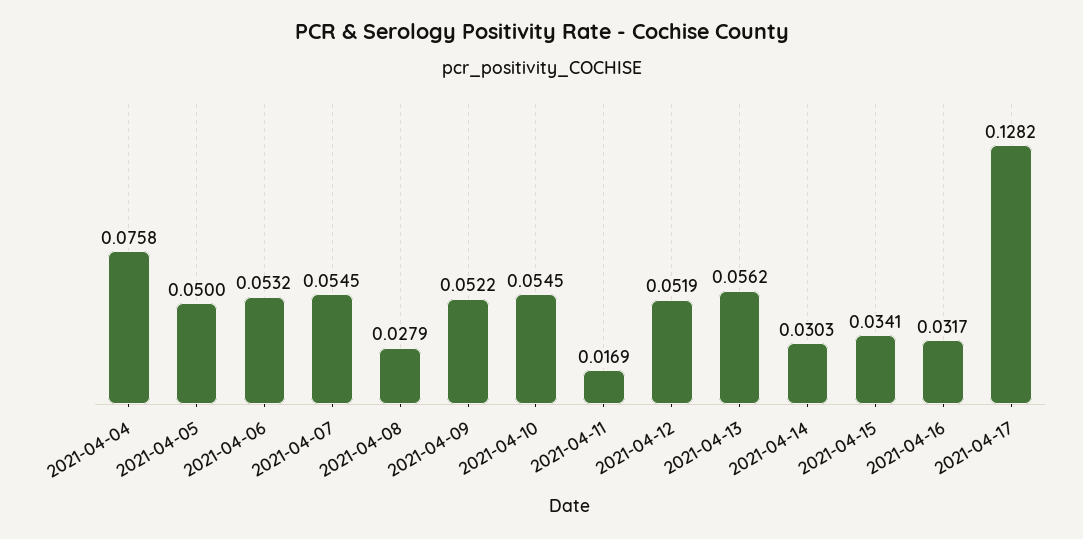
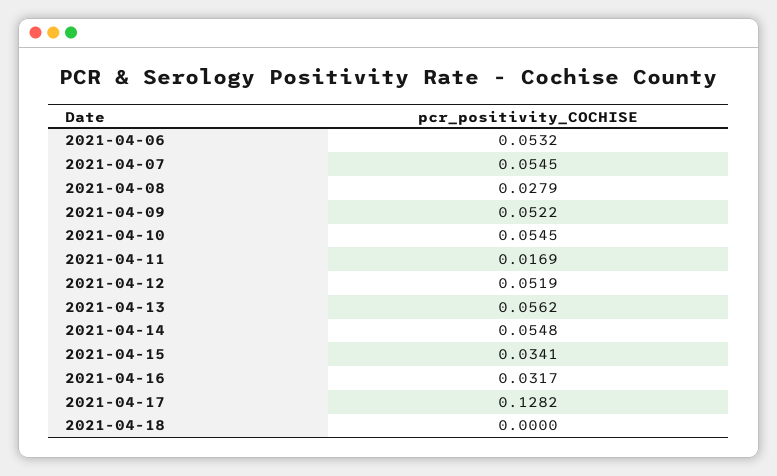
2021-04-04: 0.0758 -> none
2021-04-05: 0.05 -> none
2021-04-14: 0.0303 -> 0.0548
2021-04-18: none -> 0

